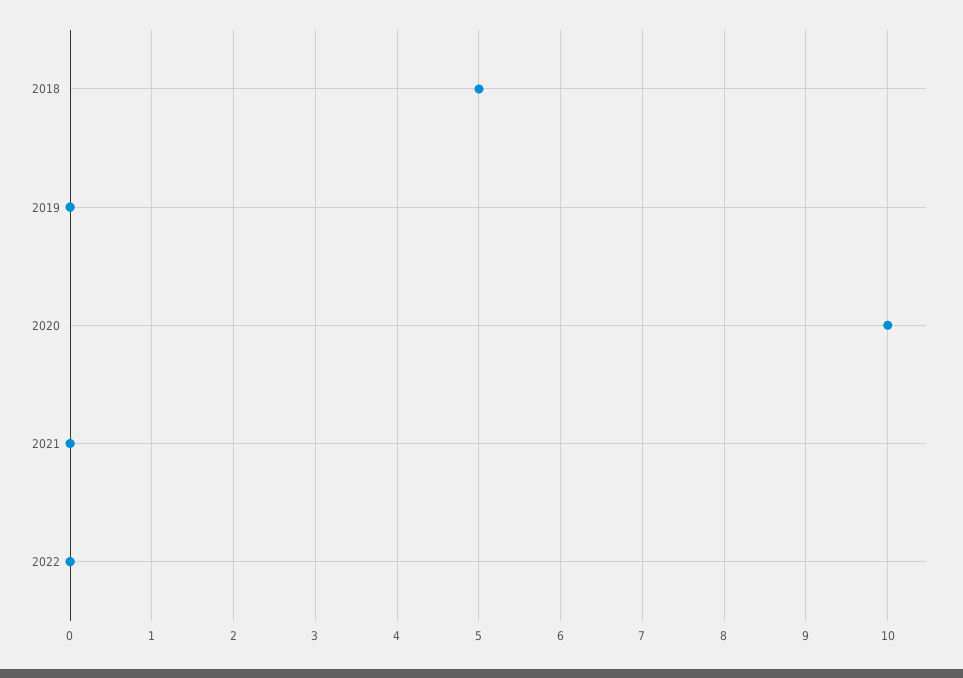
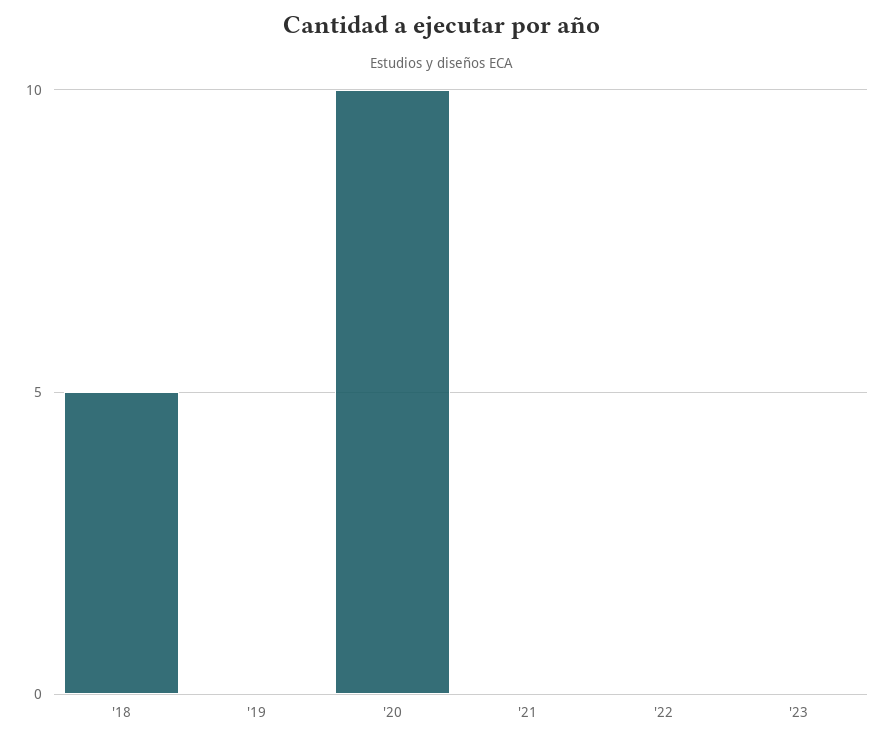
'23: none -> 0

